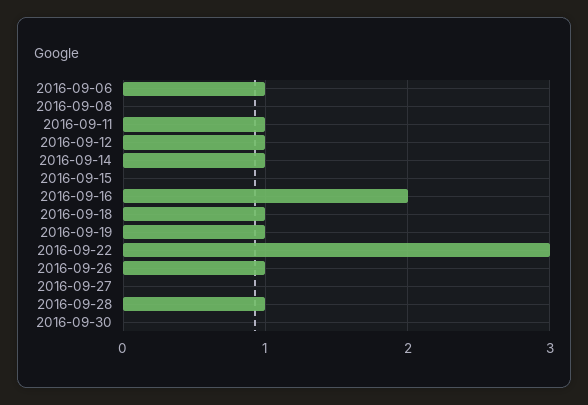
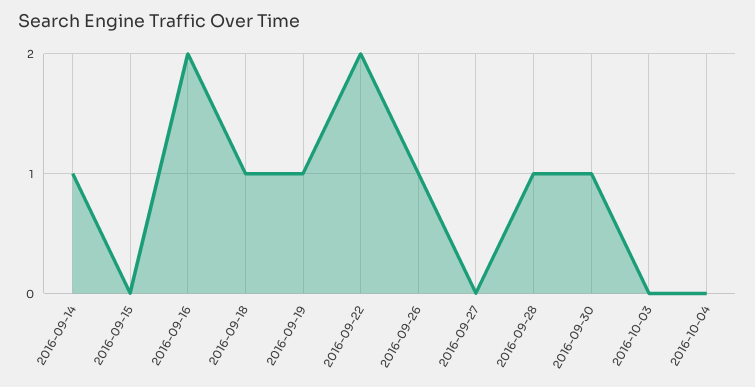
2016-09-06: 1 -> none
2016-09-08: 0 -> none
2016-09-11: 1 -> none
2016-09-12: 1 -> none
2016-09-22: 3 -> 2
2016-09-30: 0 -> 1
2016-10-03: none -> 0
2016-10-04: none -> 0

